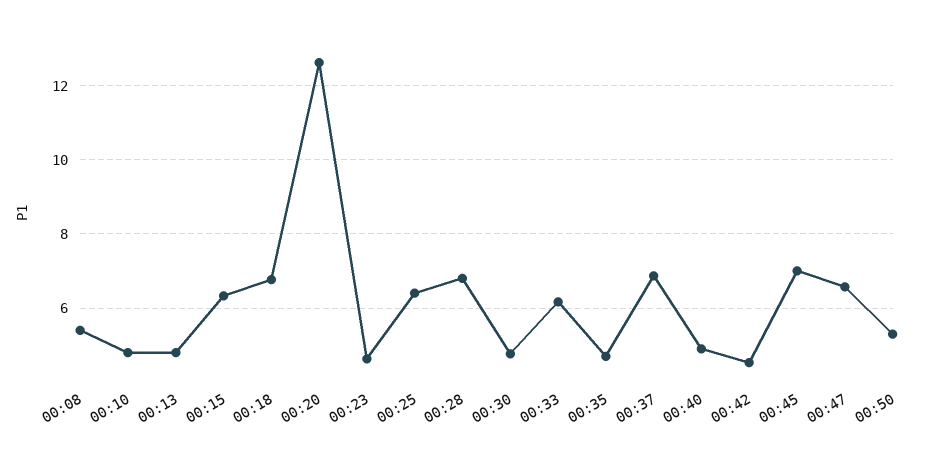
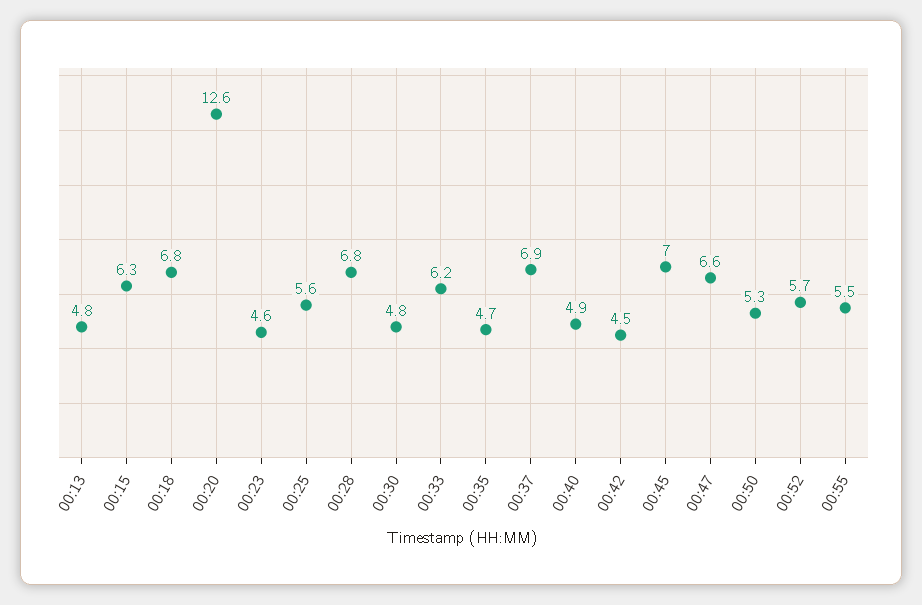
00:08: 5.4 -> none
00:10: 4.8 -> none
00:25: 6.4 -> 5.6
00:52: none -> 5.7
00:55: none -> 5.5

